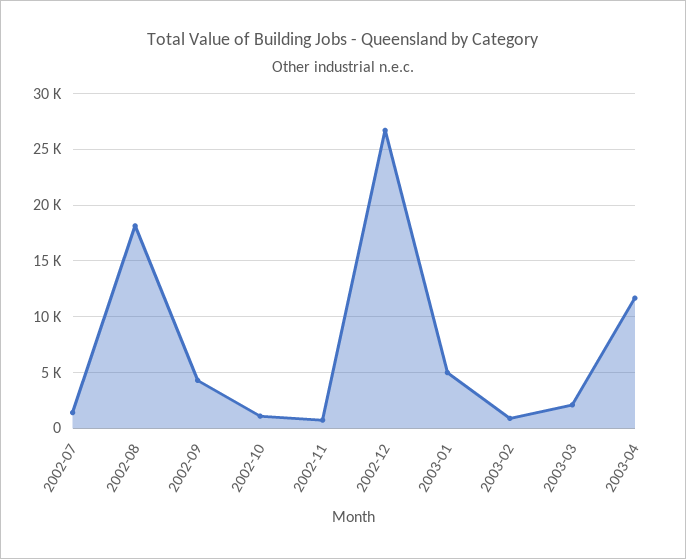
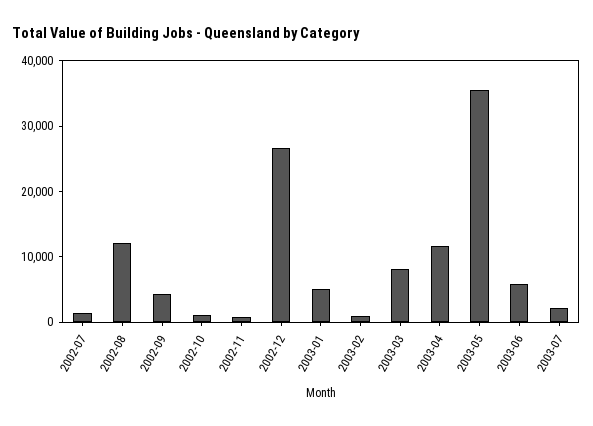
2002-08: 18000 -> 12000
2003-03: 2000 -> 8000
2003-05: none -> 36000
2003-06: none -> 6000
2003-07: none -> 2000

